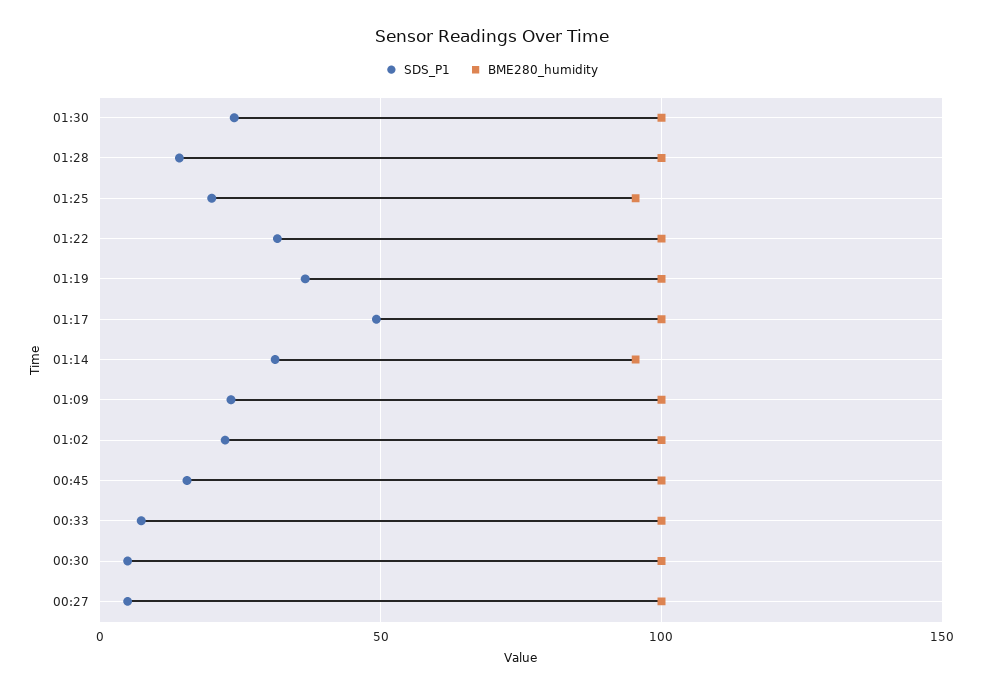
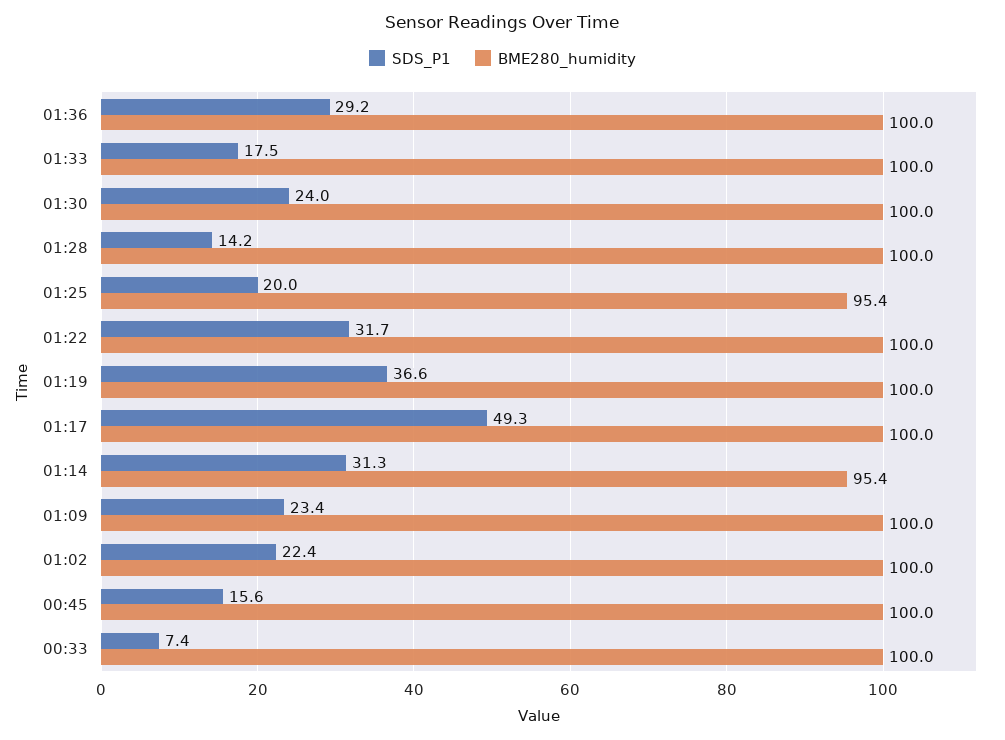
SDS_P1, 00:30: 5 -> none
BME280_humidity, 00:30: 100 -> none
SDS_P1, 00:27: 5 -> none
BME280_humidity, 00:27: 100 -> none
SDS_P1, 01:36: none -> 29.2
BME280_humidity, 01:36: none -> 100
SDS_P1, 01:33: none -> 17.5
BME280_humidity, 01:33: none -> 100

